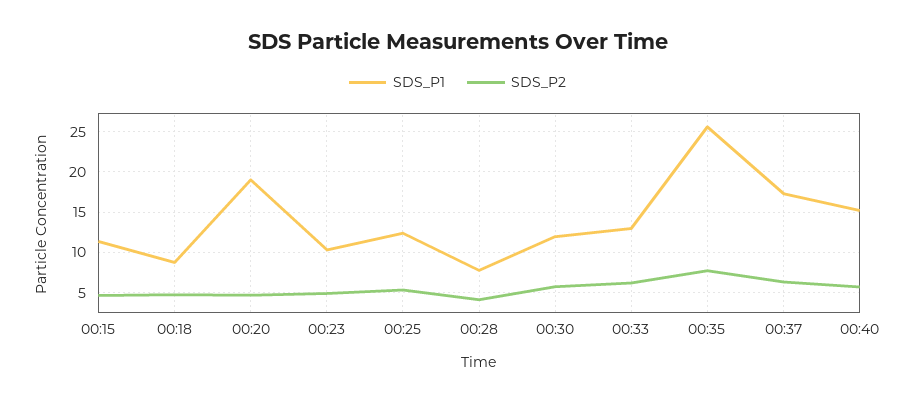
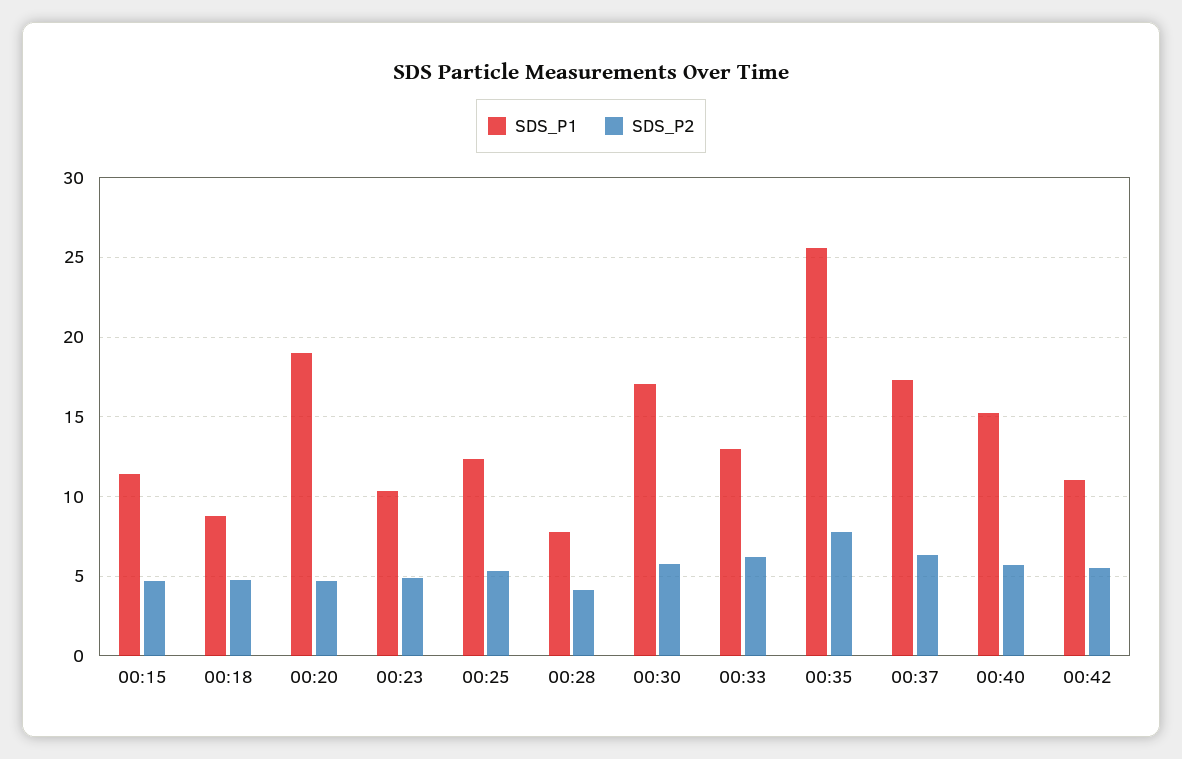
SDS_P1, 00:30: 12 -> 17
SDS_P1, 00:42: none -> 11
SDS_P2, 00:42: none -> 5.5

